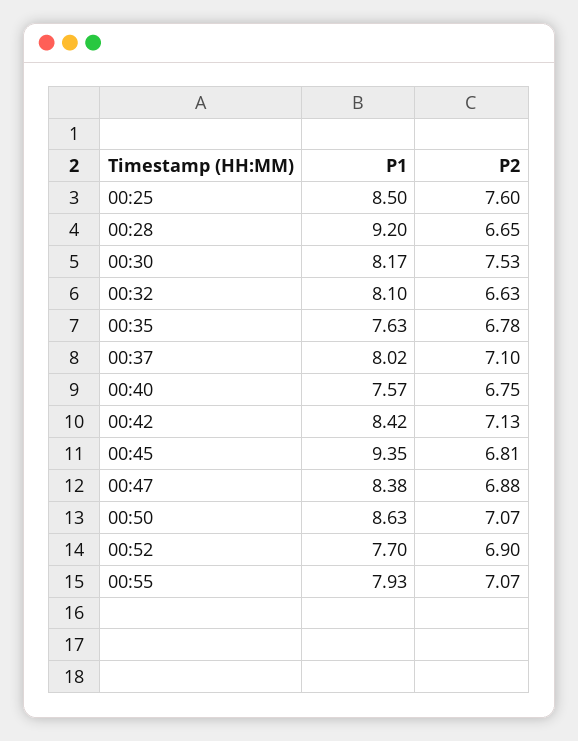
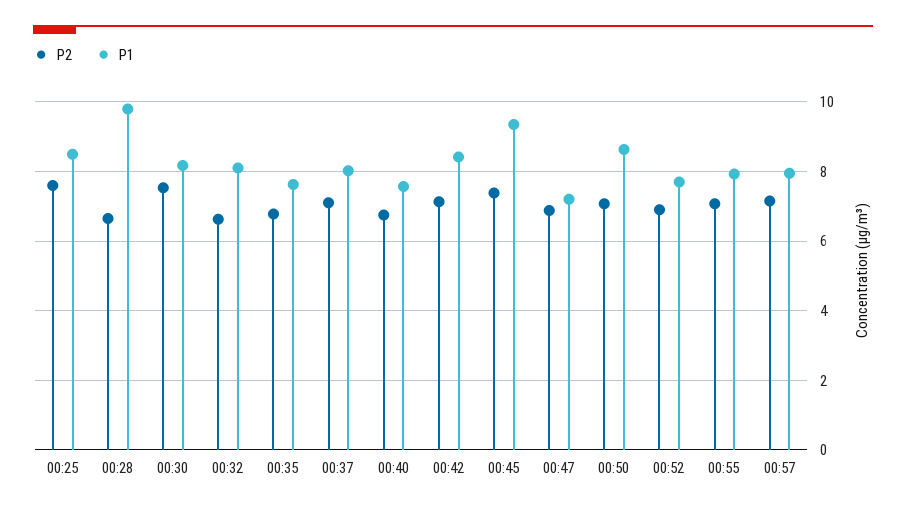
P1, 00:28: 9.2 -> 9.8
P2, 00:45: 6.81 -> 7.4
P1, 00:47: 8.38 -> 7.2
P2, 00:57: none -> 7.2
P1, 00:57: none -> 8

